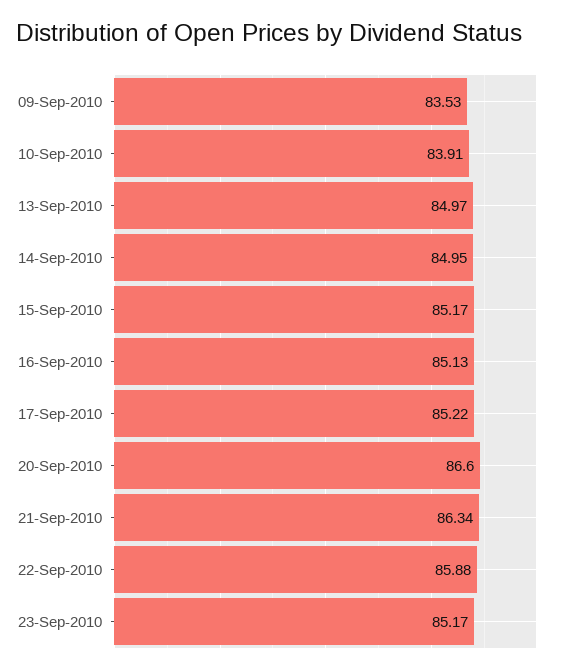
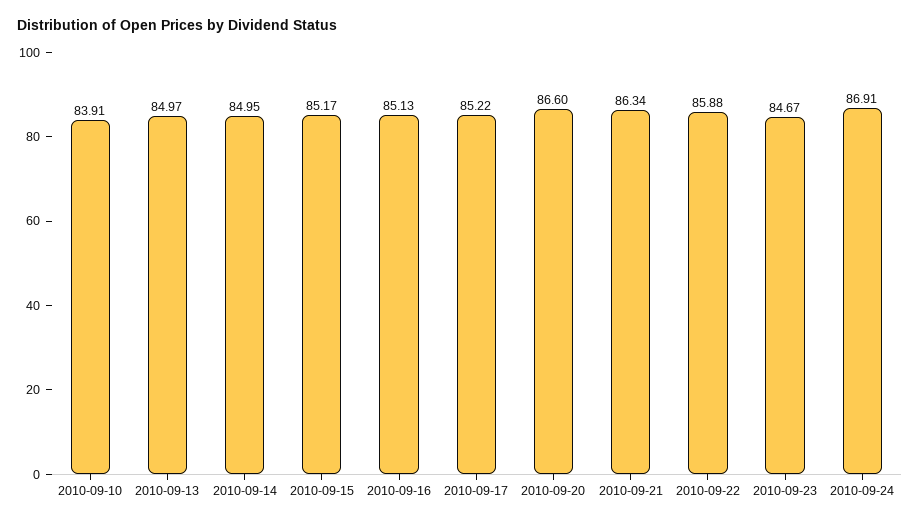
09-Sep-2010: 83.53 -> none
23-Sep-2010: 85.17 -> 84.67
2010-09-24: none -> 86.91

